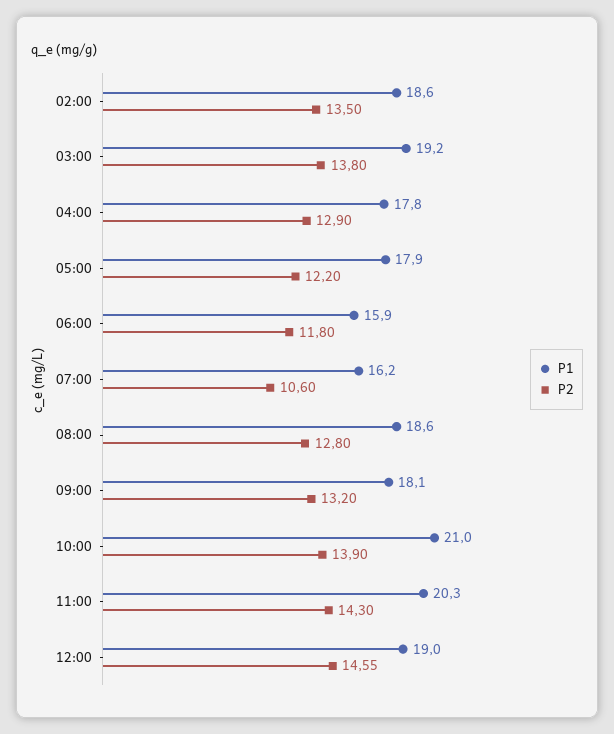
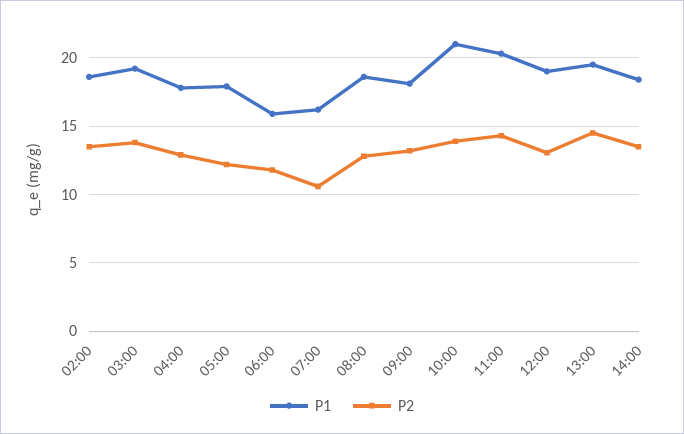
P2, 12:00: 14.55 -> 13
P1, 13:00: none -> 19.5
P2, 13:00: none -> 14.5
P1, 14:00: none -> 18.5
P2, 14:00: none -> 13.5

